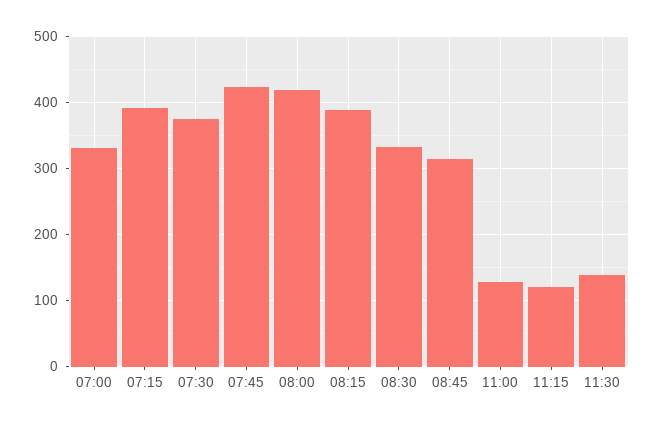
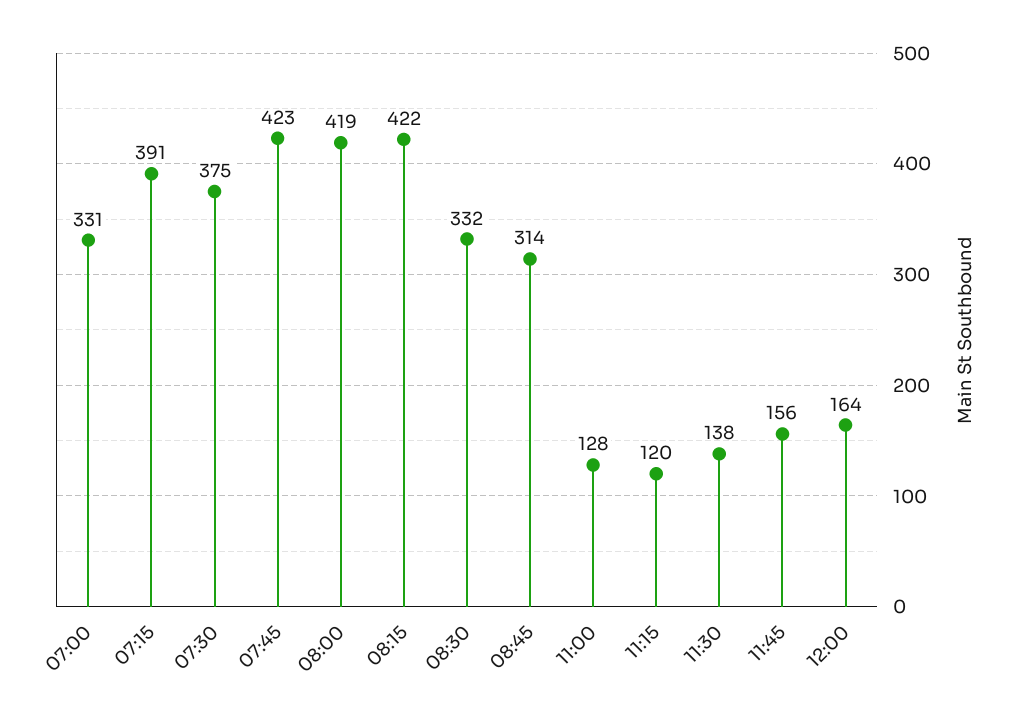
08:15: 390 -> 422
11:45: none -> 156
12:00: none -> 164

